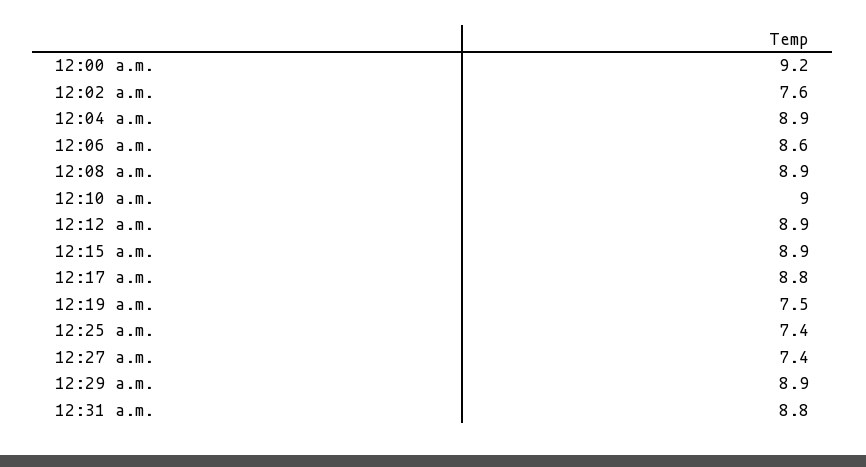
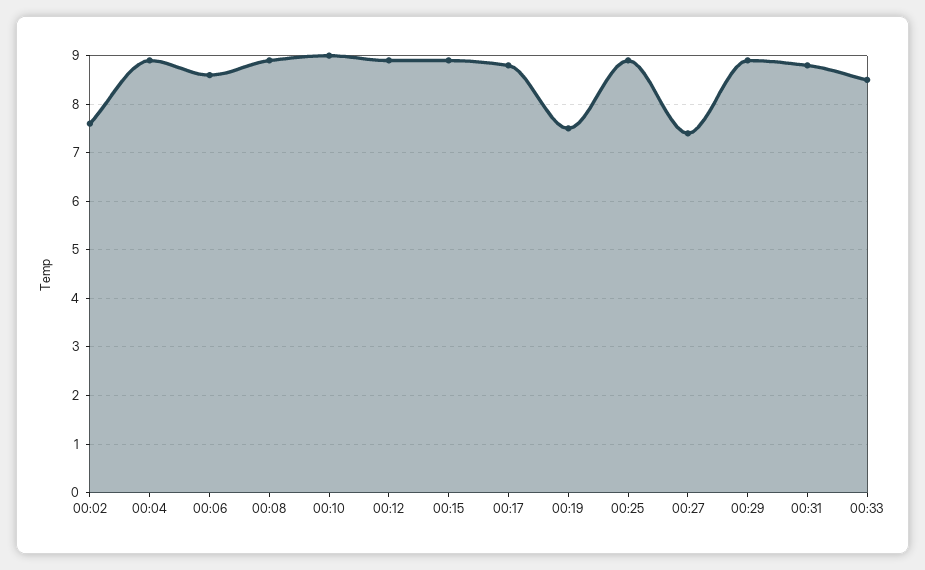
12:00 a.m.: 9.2 -> none
12:25 a.m.: 7.4 -> 9
00:33: none -> 8.5

